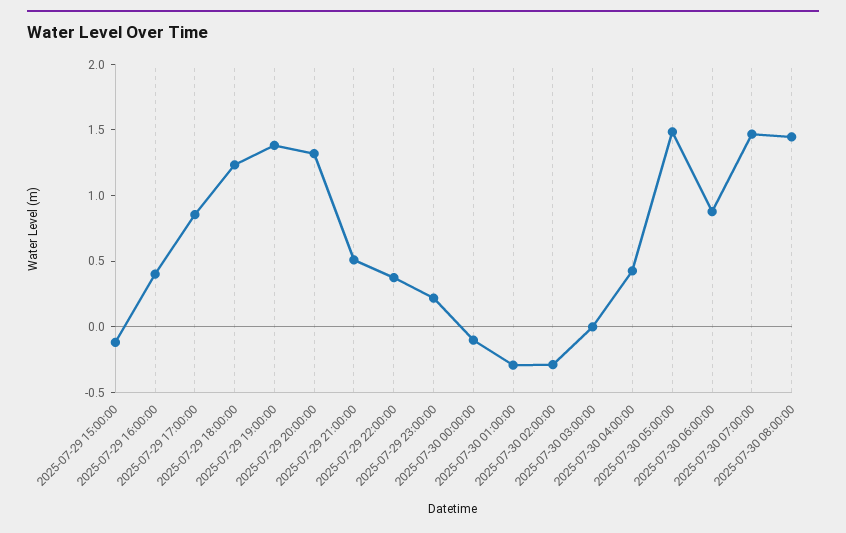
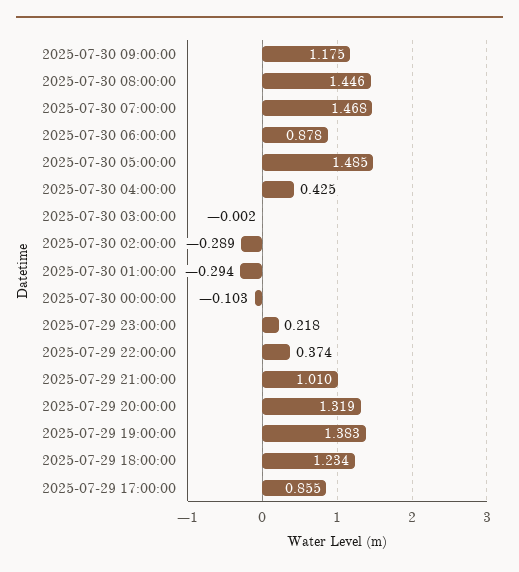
2025-07-29 15:00:00: -0.1 -> none
2025-07-29 16:00:00: 0.4 -> none
2025-07-29 21:00:00: 0.5 -> 1.01
2025-07-30 09:00:00: none -> 1.175

